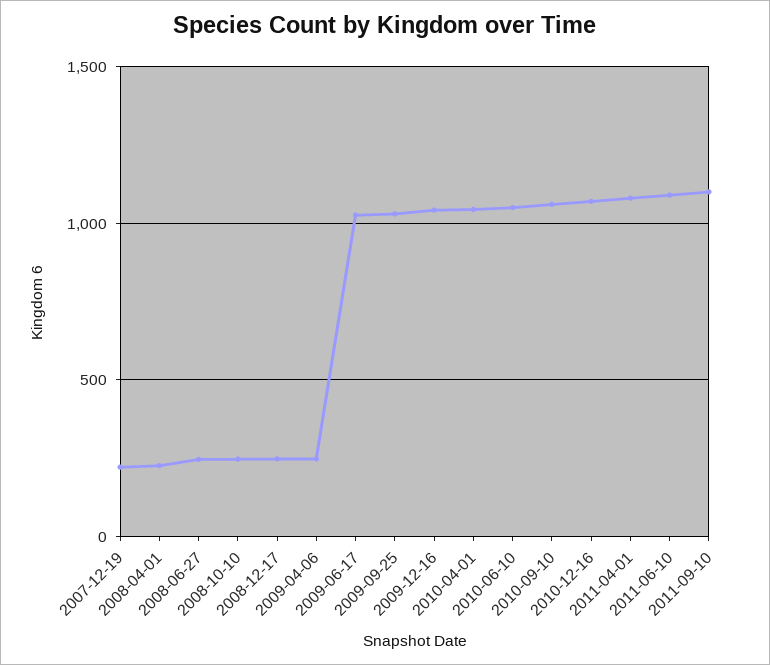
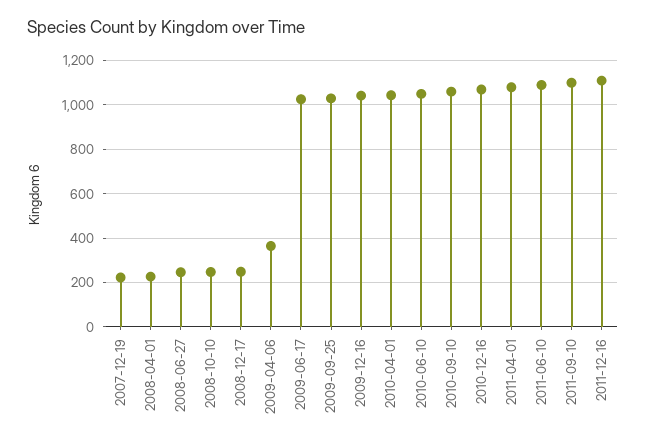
2009-04-06: 250 -> 350
2011-12-16: none -> 1100

